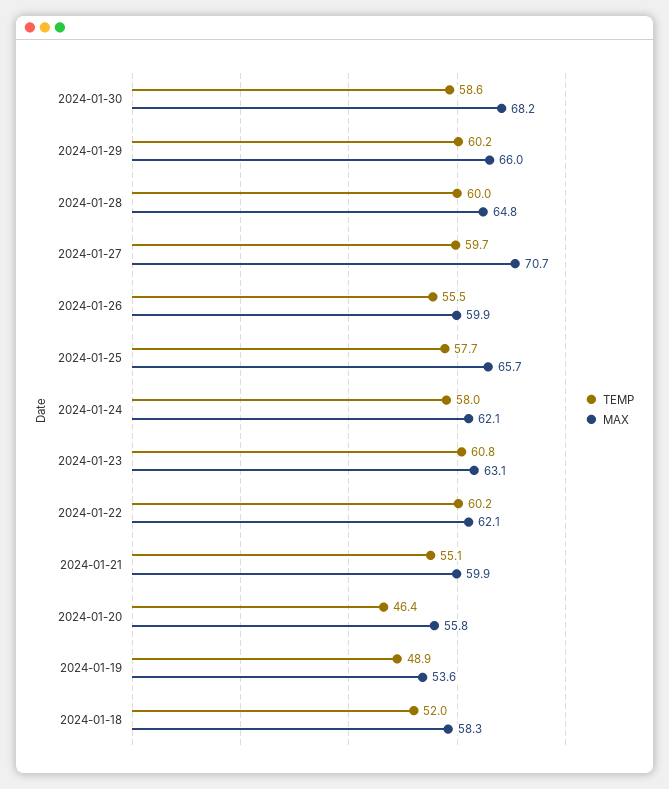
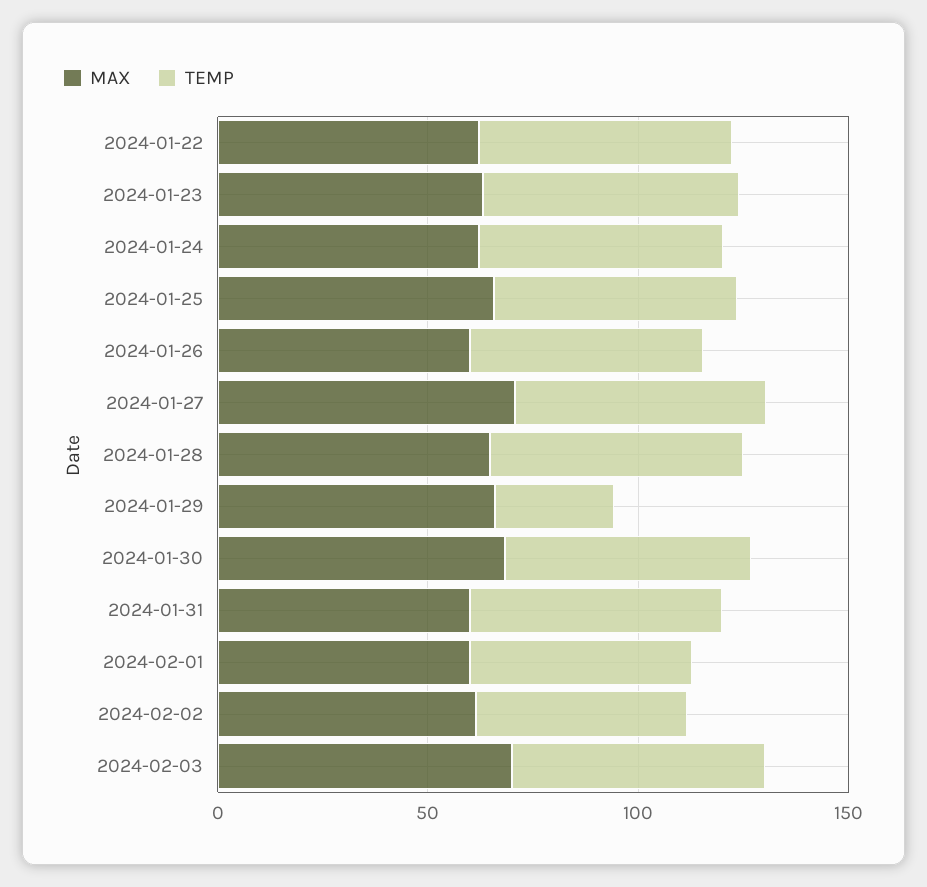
TEMP, 2024-01-29: 60.2 -> 30
TEMP, 2024-01-21: 55.1 -> none
MAX, 2024-01-21: 59.9 -> none
TEMP, 2024-01-20: 46.4 -> none
MAX, 2024-01-20: 55.8 -> none
TEMP, 2024-01-19: 48.9 -> none
MAX, 2024-01-19: 53.6 -> none
TEMP, 2024-01-18: 52 -> none
MAX, 2024-01-18: 58.3 -> none
MAX, 2024-01-31: none -> 60
TEMP, 2024-01-31: none -> 60
MAX, 2024-02-01: none -> 60
TEMP, 2024-02-01: none -> 50
MAX, 2024-02-02: none -> 60
TEMP, 2024-02-02: none -> 50
MAX, 2024-02-03: none -> 70
TEMP, 2024-02-03: none -> 60

